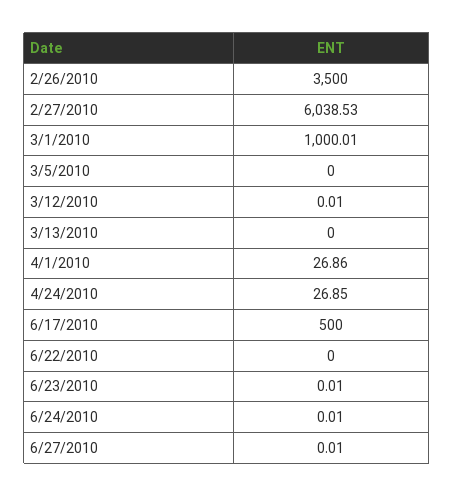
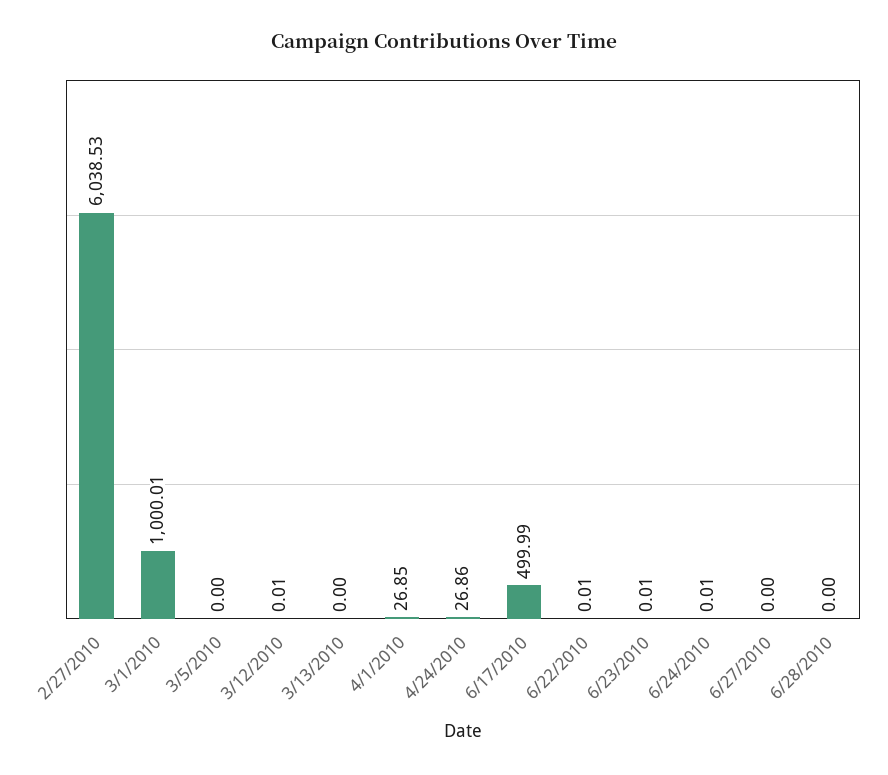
2/26/2010: 3500 -> none
4/1/2010: 26.86 -> 26.85
4/24/2010: 26.85 -> 26.86
6/17/2010: 500 -> 499.99
6/22/2010: 0 -> 0.01
6/27/2010: 0.01 -> 0
6/28/2010: none -> 0

